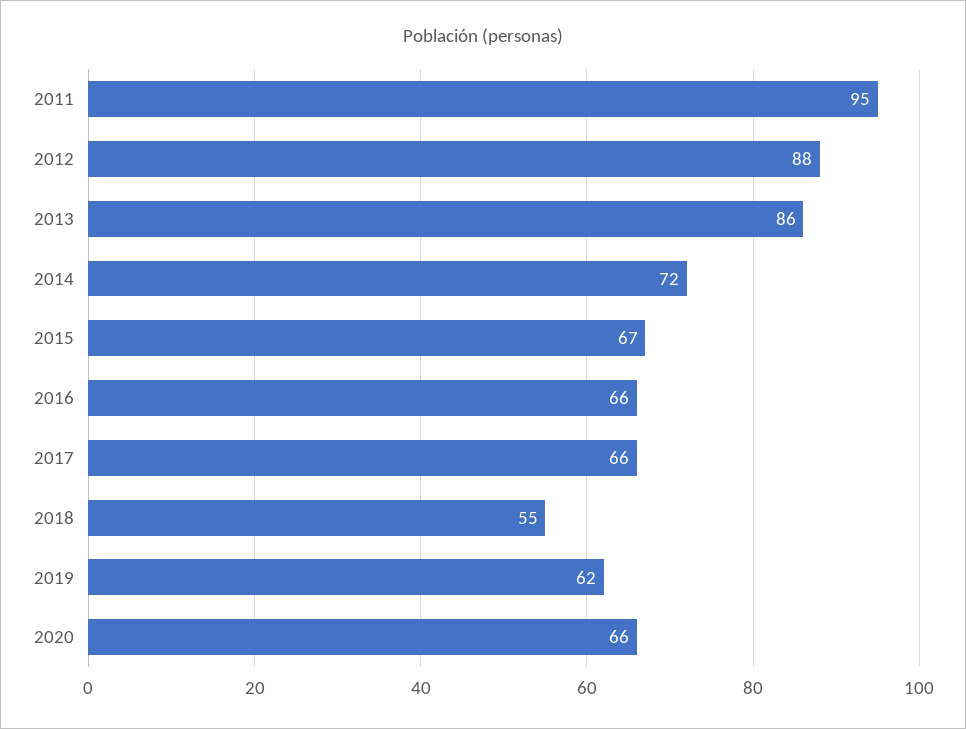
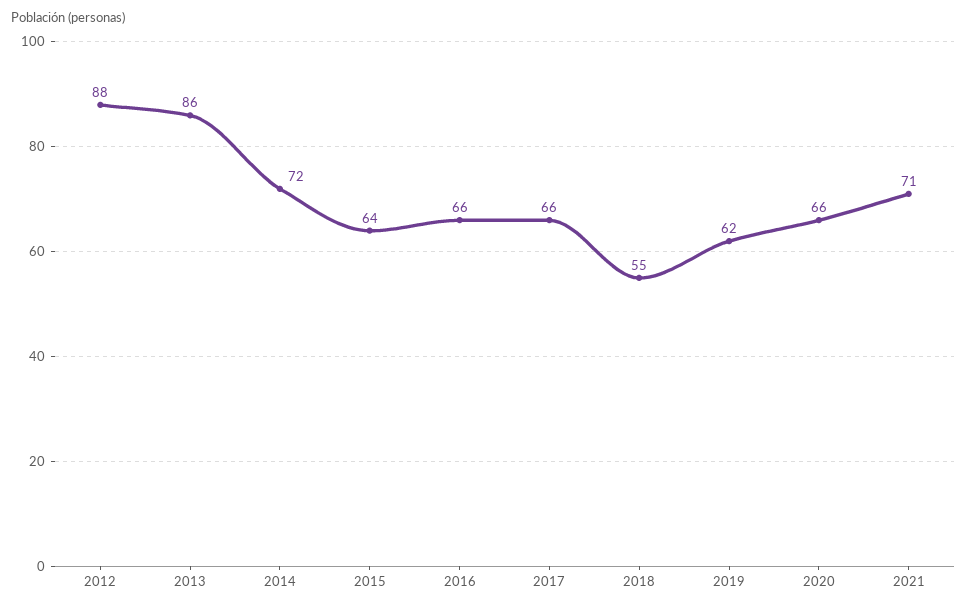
2011: 95 -> none
2015: 67 -> 64
2021: none -> 71

